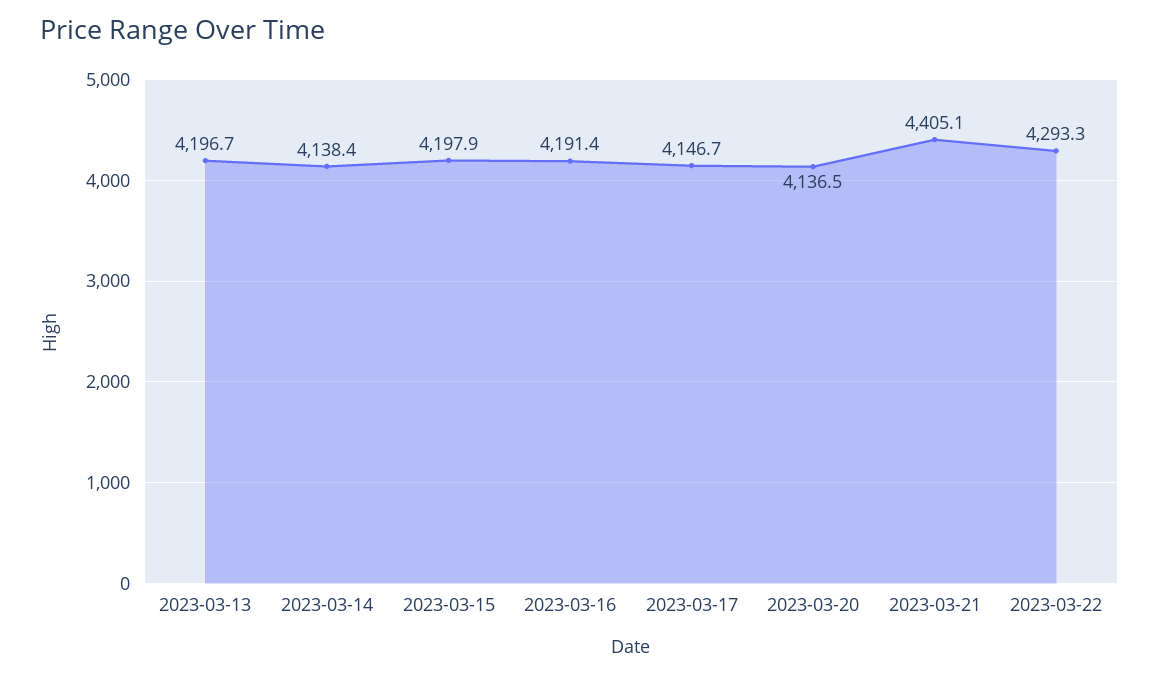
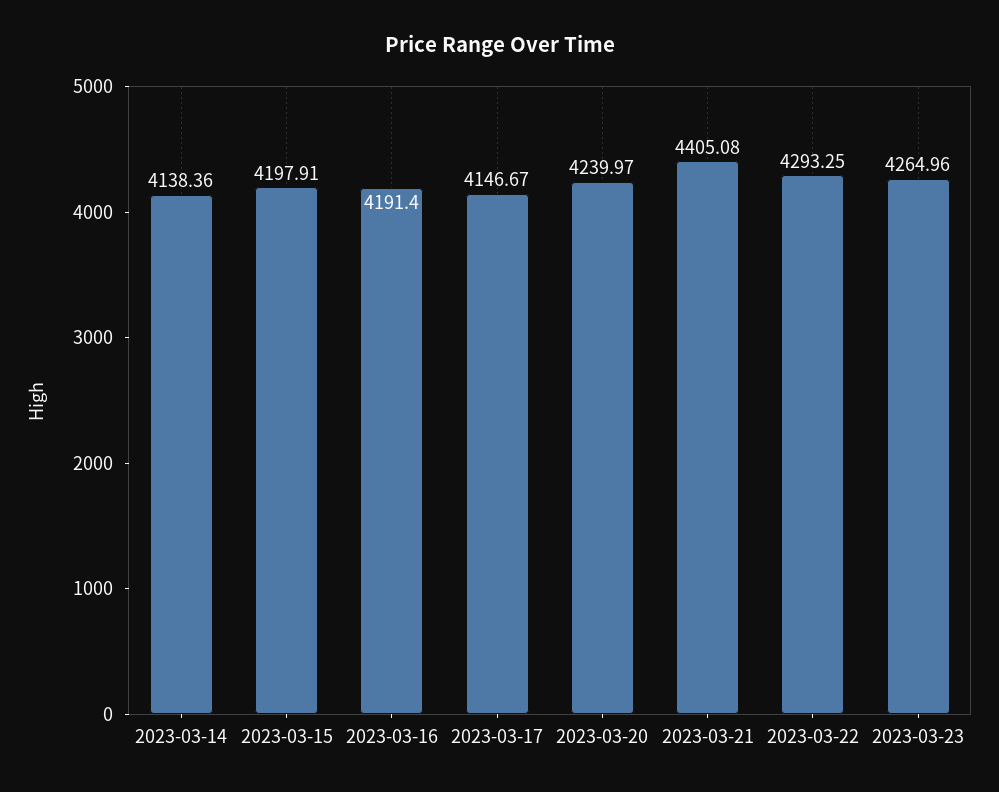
2023-03-13: 4196.7 -> none
2023-03-20: 4136.5 -> 4239.97
2023-03-23: none -> 4264.96

